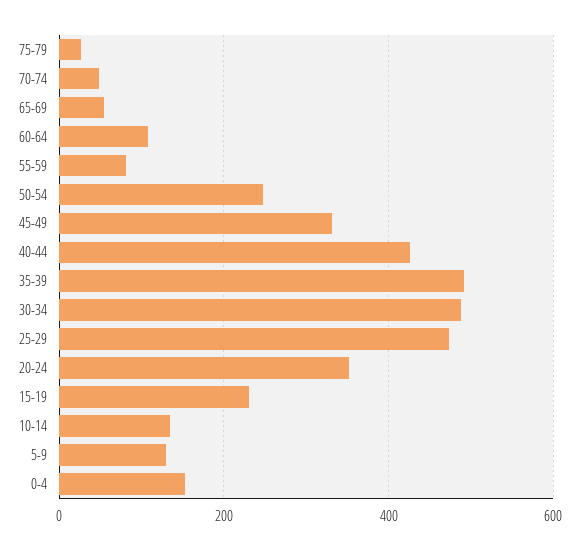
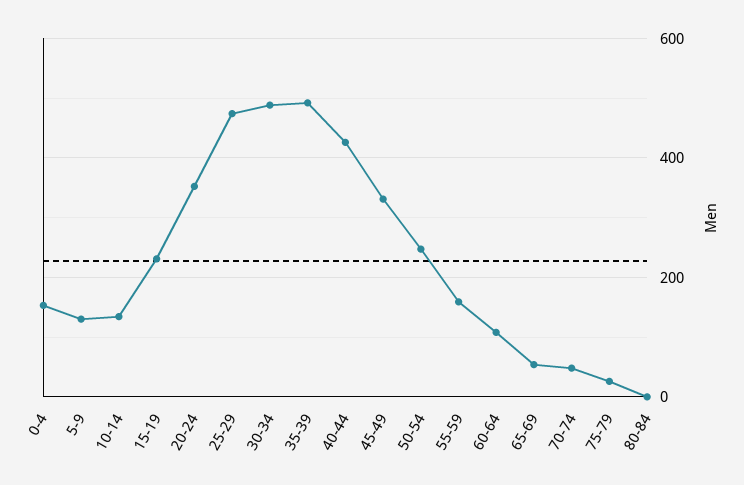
55-59: 80 -> 160
80-84: none -> 0

